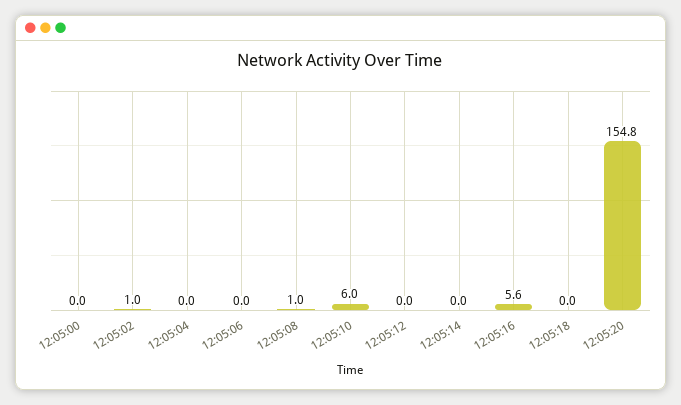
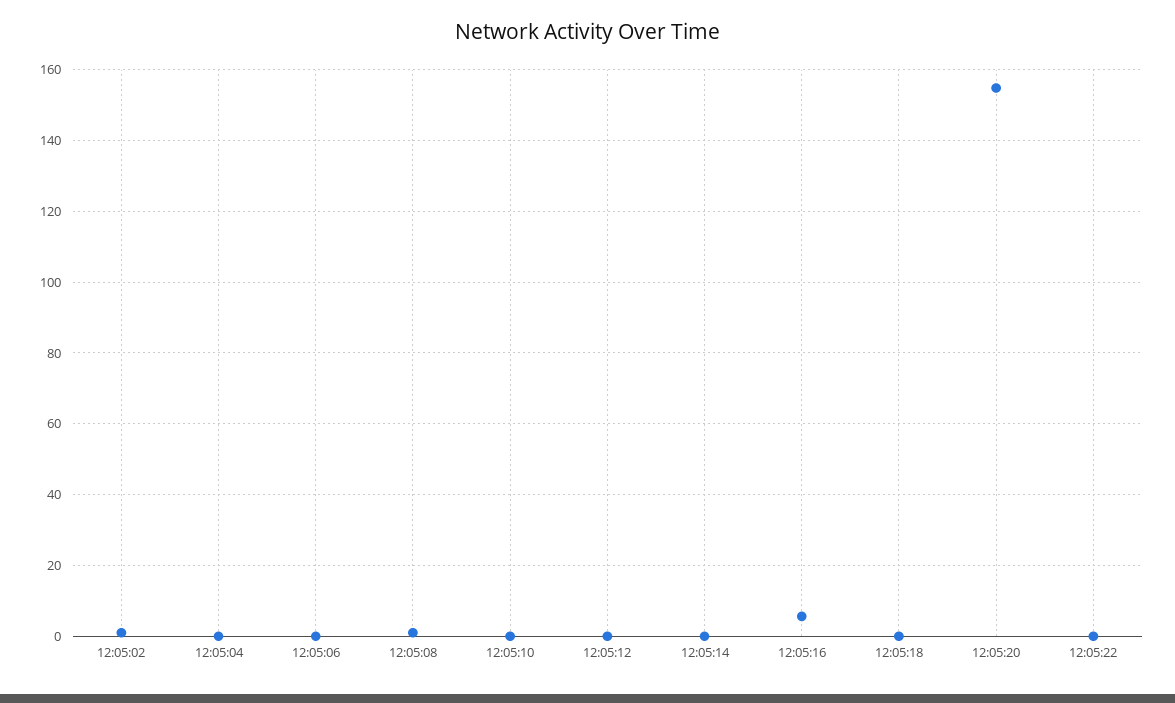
12:05:00: 0 -> none
12:05:10: 6 -> 0
12:05:22: none -> 0

